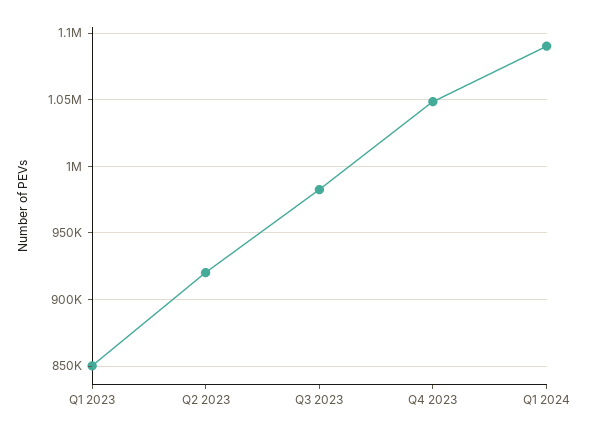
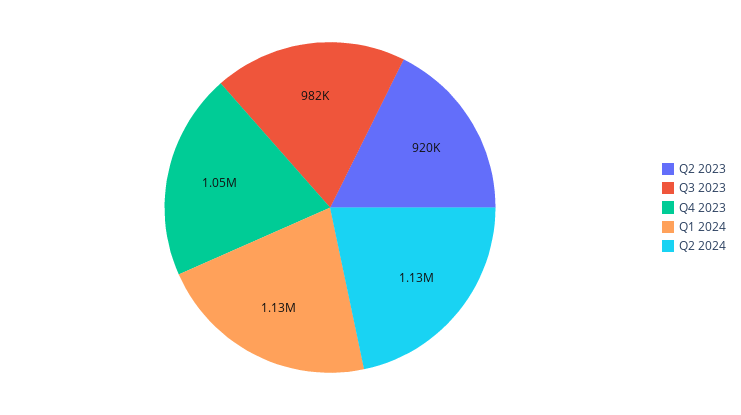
Q1 2023: 850000 -> none
Q1 2024: 1090000 -> 1130000
Q2 2024: none -> 1130000

